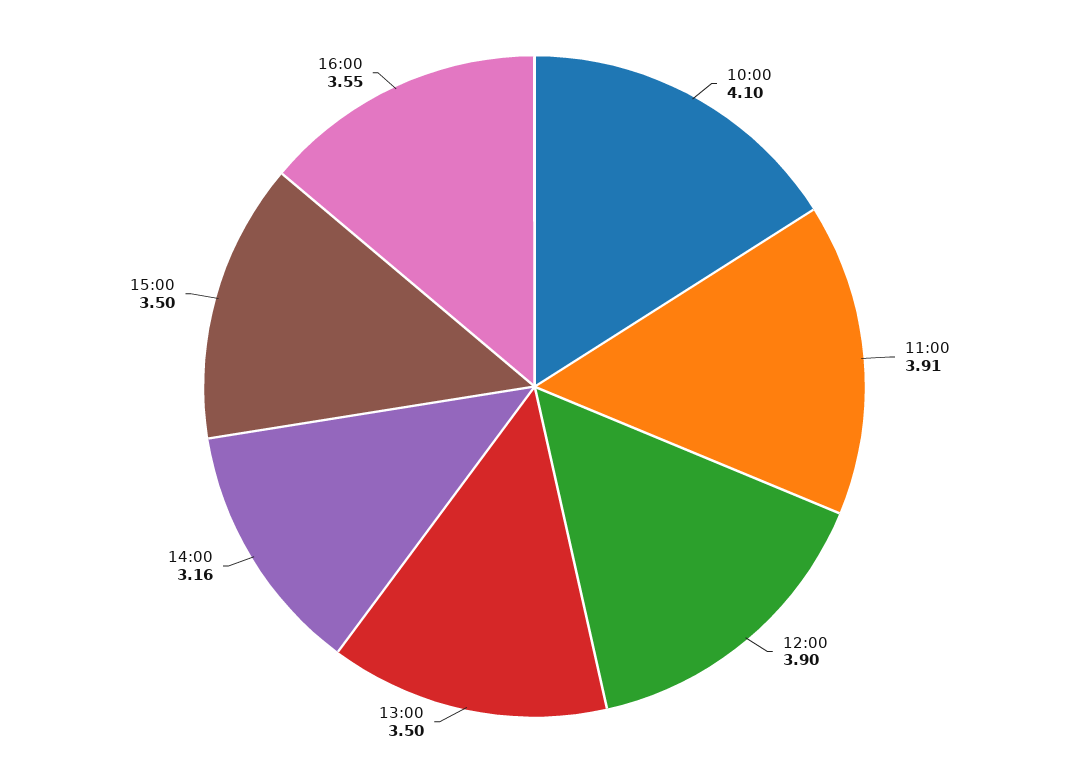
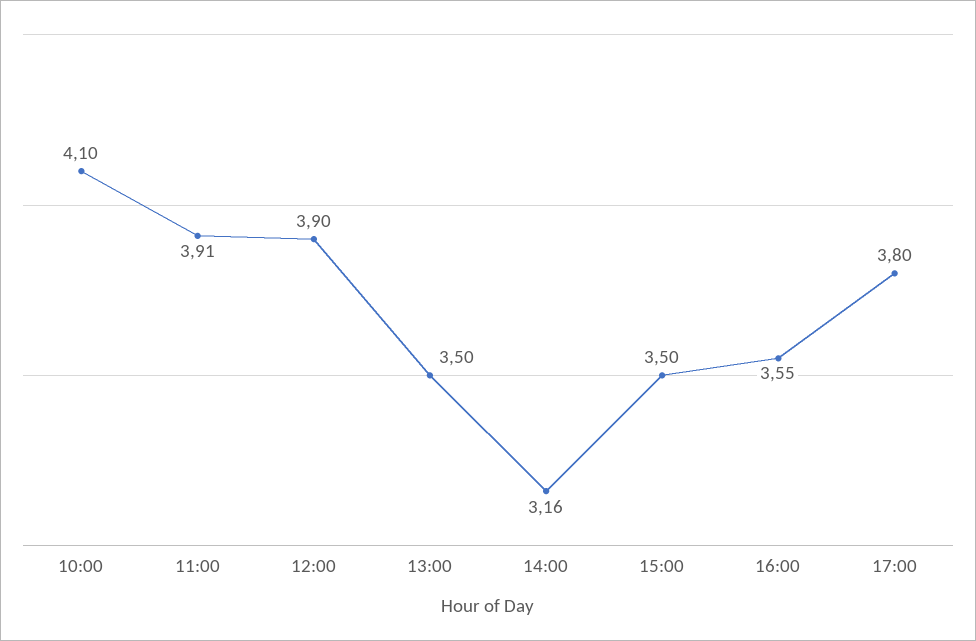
17:00: none -> 3.8

